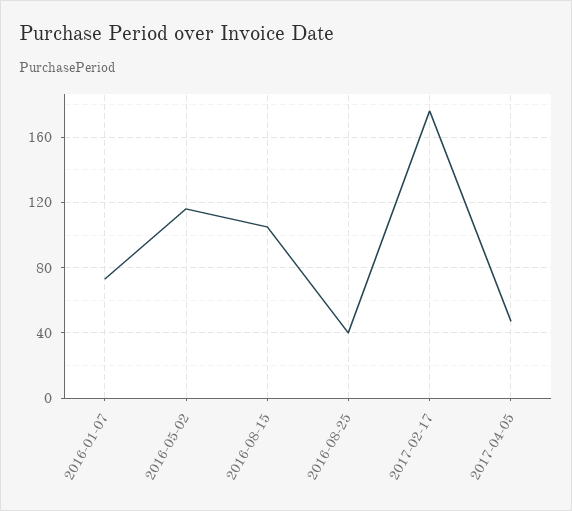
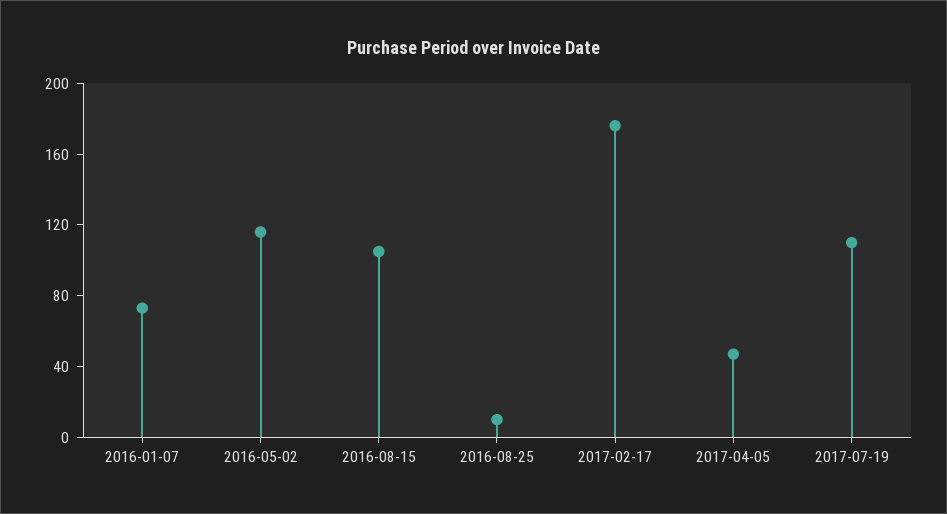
2016-08-25: 40 -> 10
2017-07-19: none -> 110

